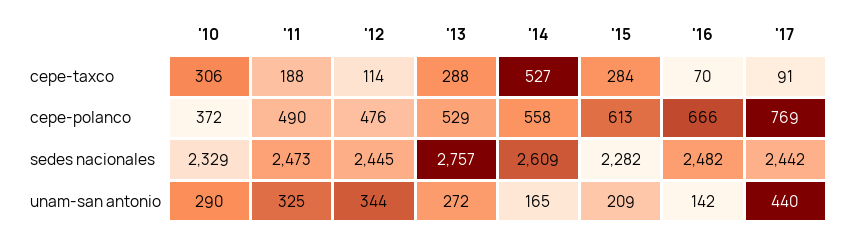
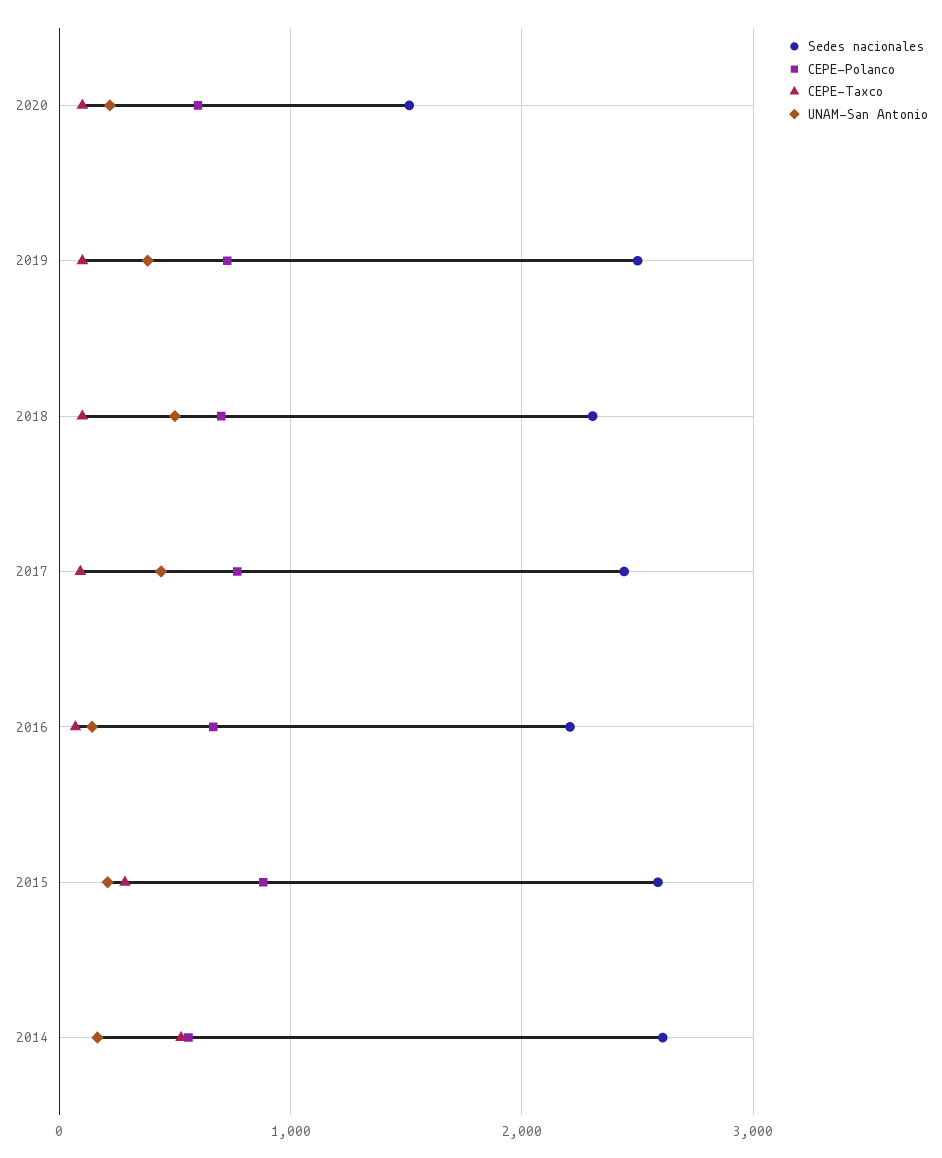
cepe-taxco, '10: 306 -> none
cepe-taxco, '11: 188 -> none
cepe-taxco, '12: 114 -> none
cepe-taxco, '13: 288 -> none
cepe-polanco, '10: 372 -> none
cepe-polanco, '11: 490 -> none
cepe-polanco, '12: 476 -> none
cepe-polanco, '13: 529 -> none
cepe-polanco, '15: 613 -> 900
sedes nacionales, '10: 2329 -> none
sedes nacionales, '11: 2473 -> none
sedes nacionales, '12: 2445 -> none
sedes nacionales, '13: 2757 -> none
sedes nacionales, '15: 2282 -> 2600
sedes nacionales, '16: 2482 -> 2200
unam-san antonio, '10: 290 -> none
unam-san antonio, '11: 325 -> none
unam-san antonio, '12: 344 -> none
unam-san antonio, '13: 272 -> none
sedes nacionales, 2020: none -> 1500
cepe-polanco, 2020: none -> 600
cepe-taxco, 2020: none -> 100
unam-san antonio, 2020: none -> 200
sedes nacionales, 2019: none -> 2500
cepe-polanco, 2019: none -> 700
cepe-taxco, 2019: none -> 100
unam-san antonio, 2019: none -> 400
sedes nacionales, 2018: none -> 2300
cepe-polanco, 2018: none -> 700
cepe-taxco, 2018: none -> 100
unam-san antonio, 2018: none -> 500

